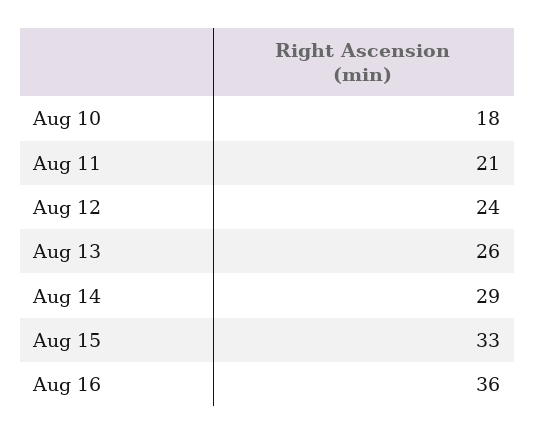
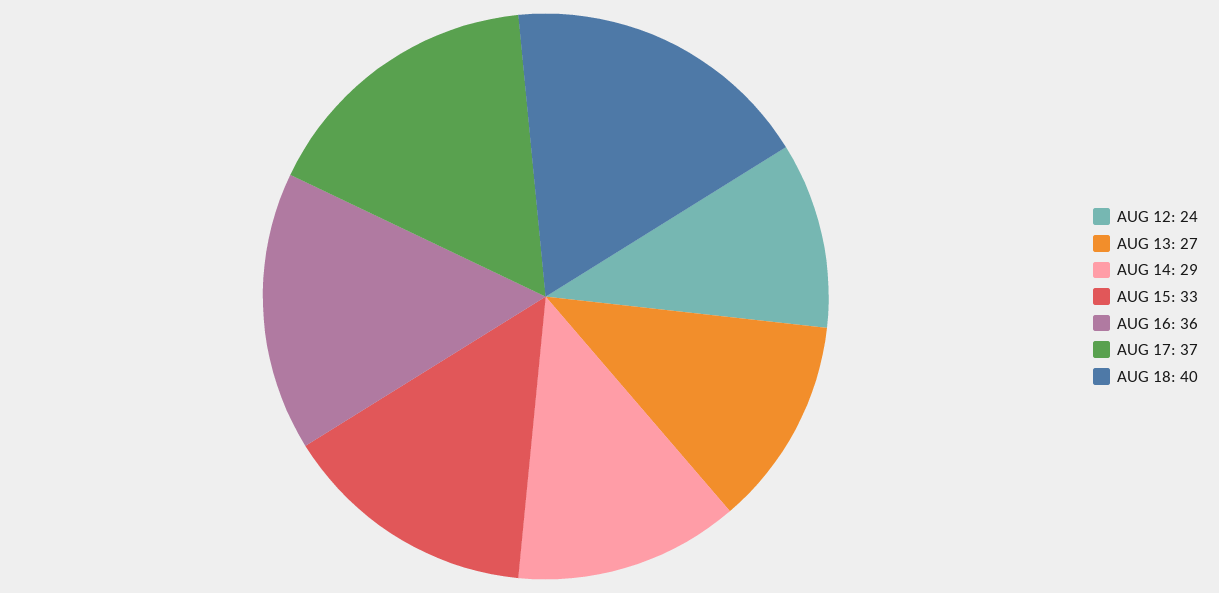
Aug 10: 18 -> none
Aug 11: 21 -> none
Aug 13: 26 -> 27
AUG 17: none -> 37
AUG 18: none -> 40

